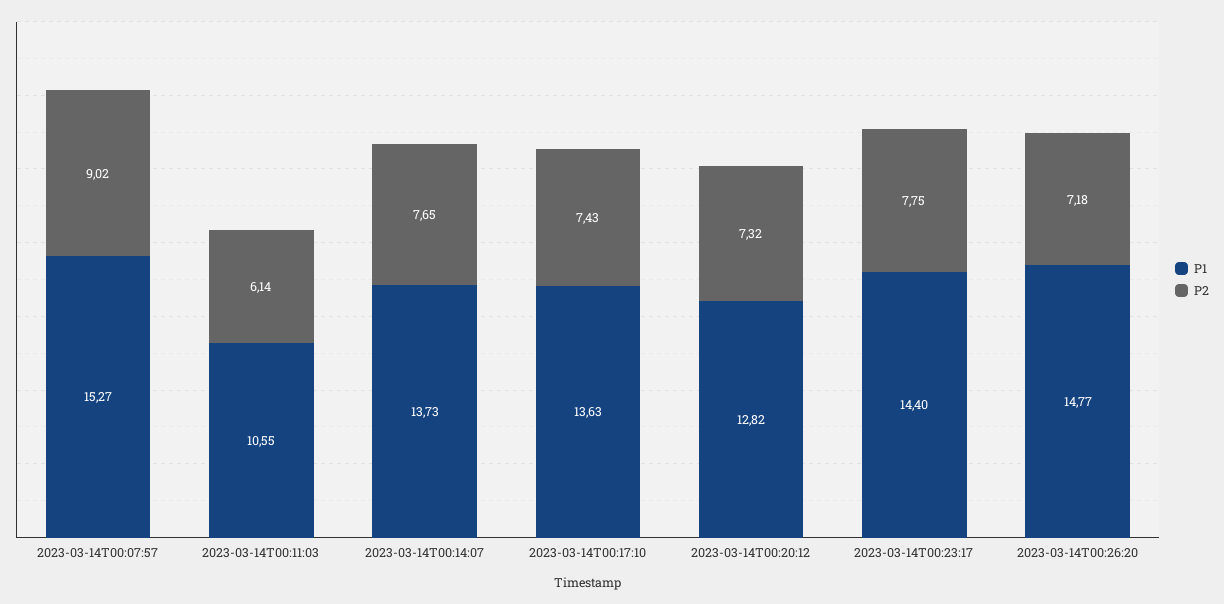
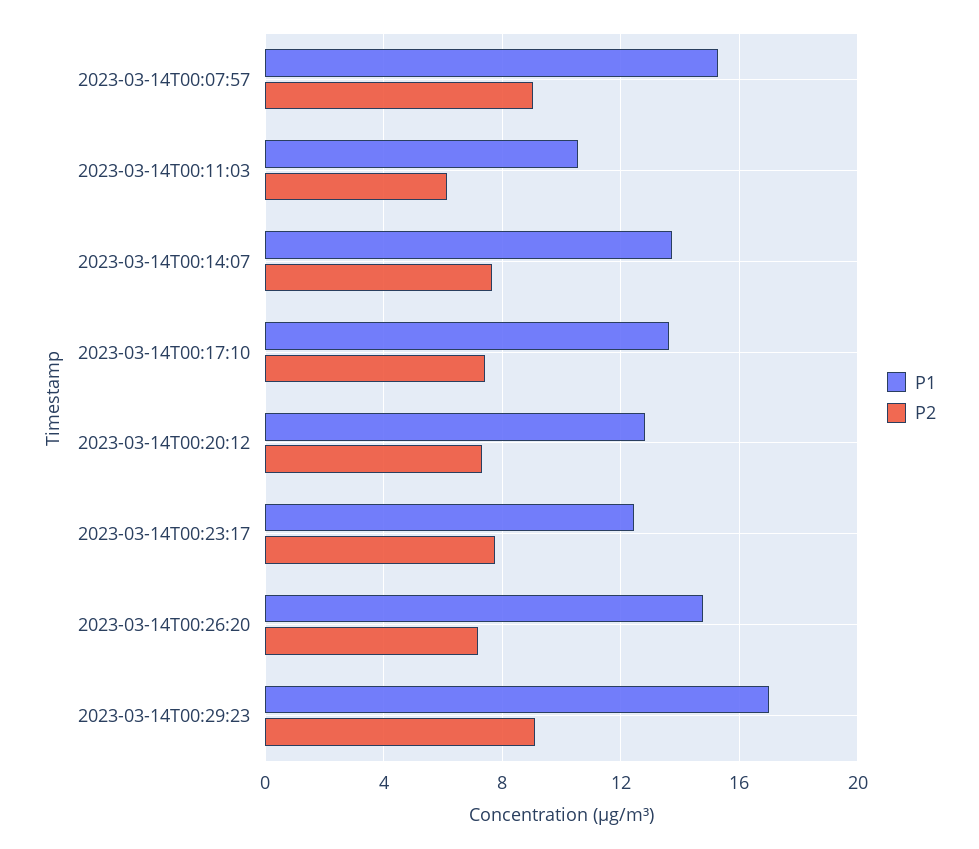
P1, 2023-03-14T00:23:17: 14.4 -> 12.5
P1, 2023-03-14T00:29:23: none -> 17
P2, 2023-03-14T00:29:23: none -> 9

